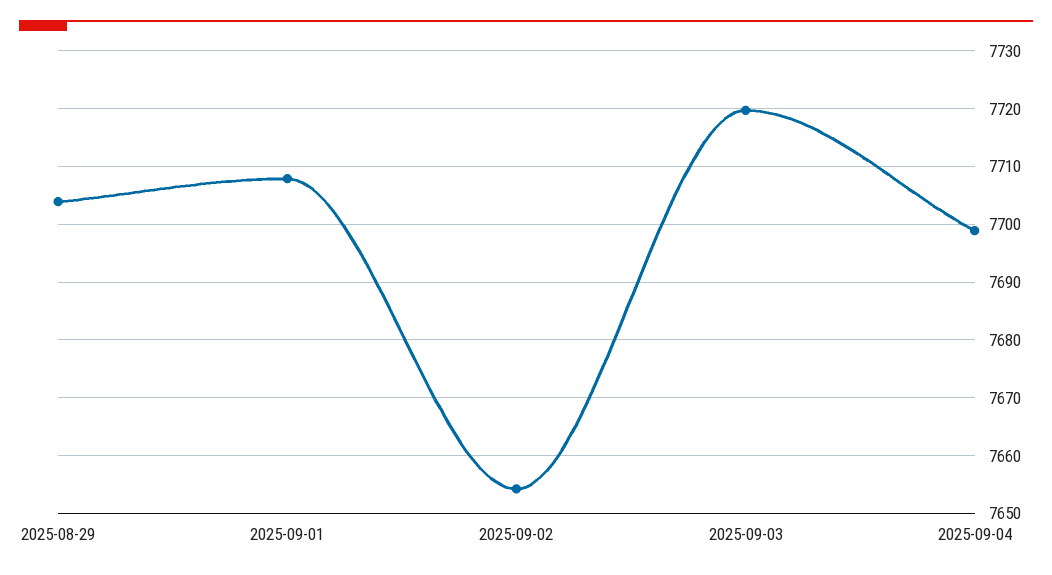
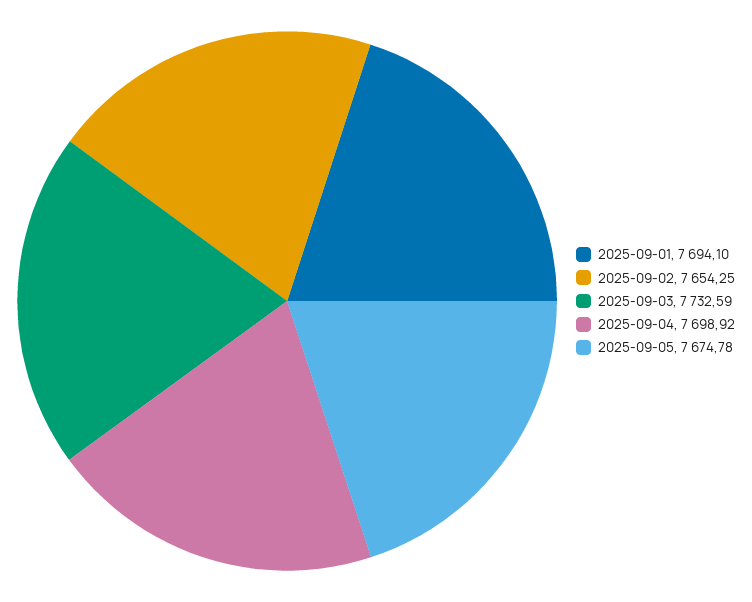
2025-08-29: 7704 -> none
2025-09-01: 7708 -> 7694.1
2025-09-03: 7720 -> 7732.59
2025-09-05: none -> 7674.78

